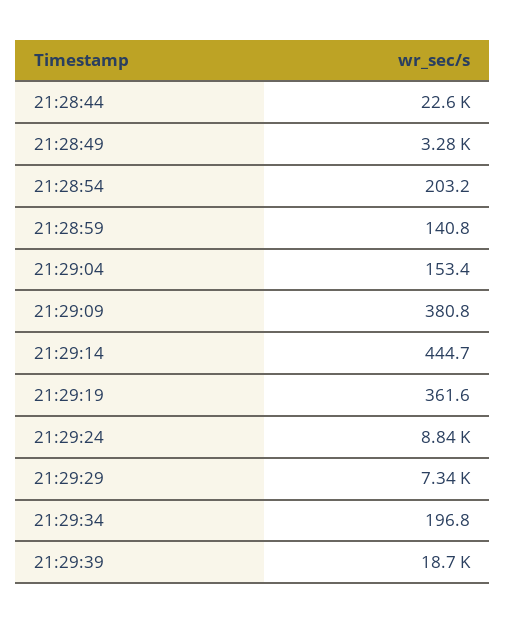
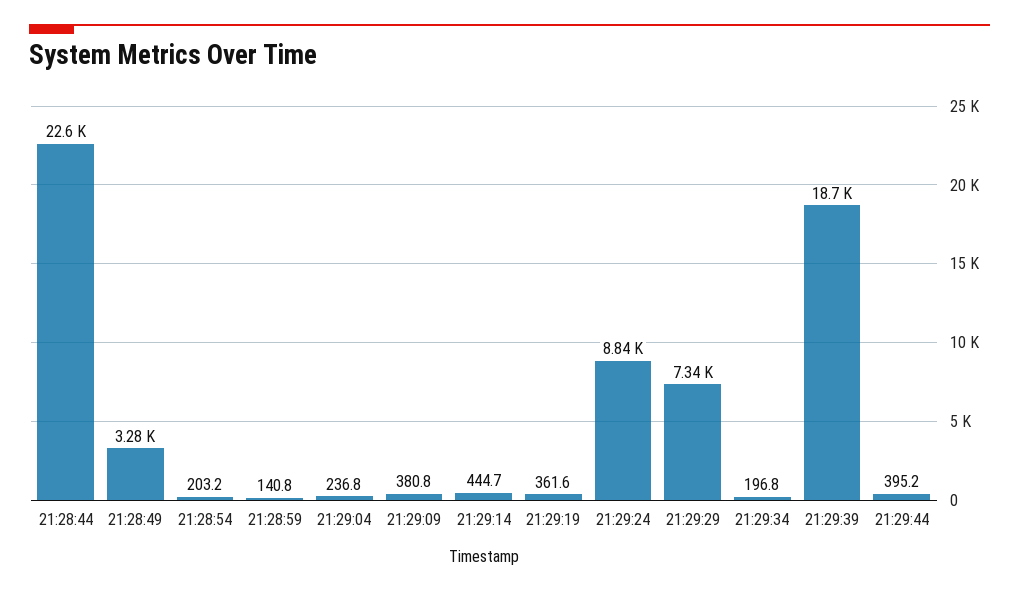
21:29:04: 153.4 -> 236.8
21:29:44: none -> 395.2

